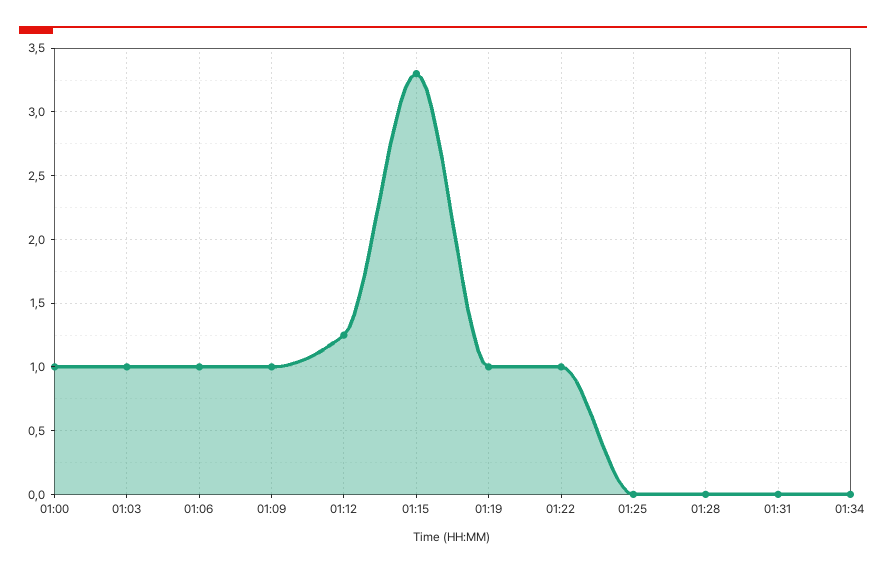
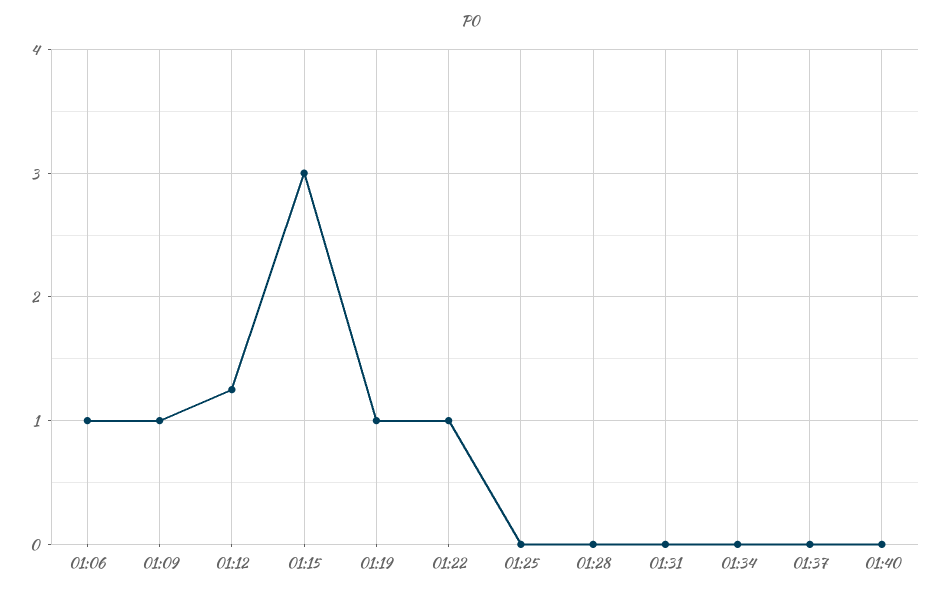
01:00: 1 -> none
01:03: 1 -> none
01:15: 3.3 -> 3
01:37: none -> 0
01:40: none -> 0

